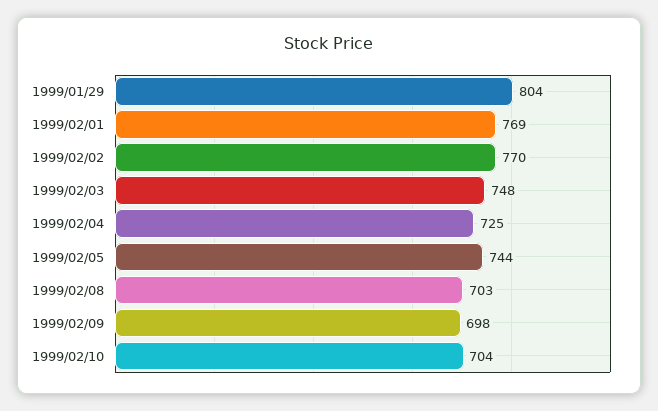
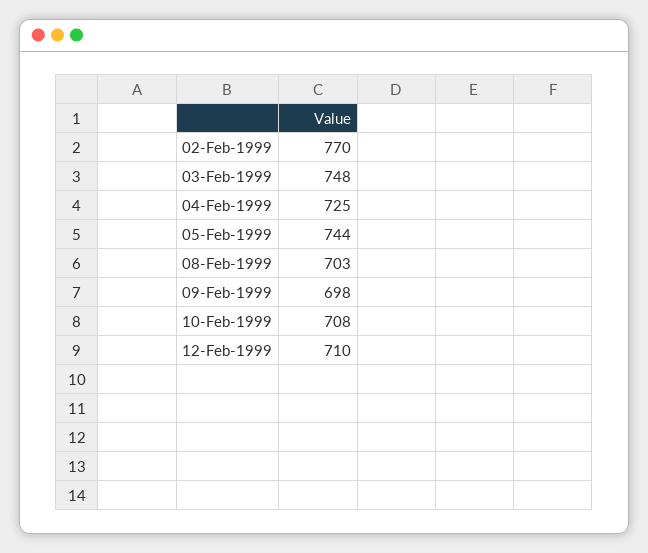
1999/01/29: 804 -> none
1999/02/01: 769 -> none
1999/02/10: 704 -> 708
12-Feb-1999: none -> 710

